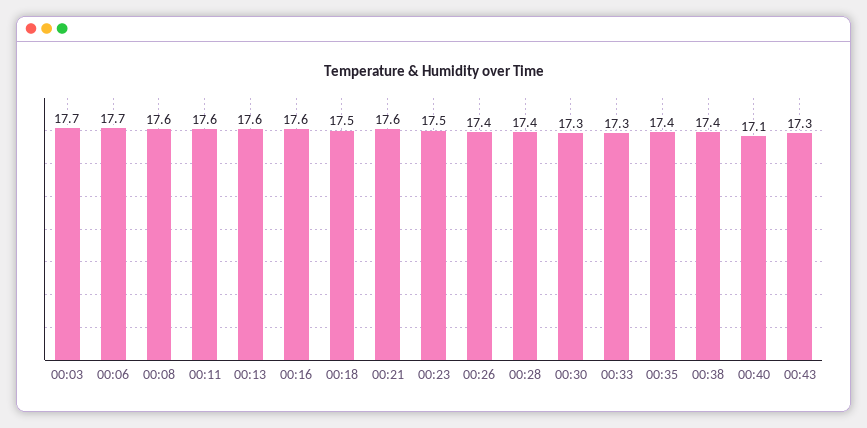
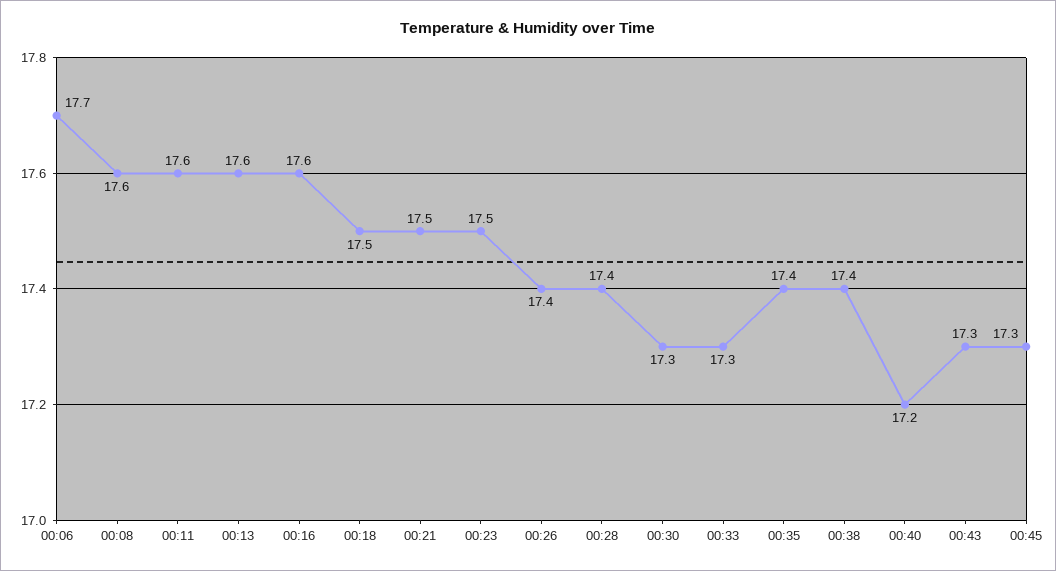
00:03: 17.7 -> none
00:21: 17.6 -> 17.5
00:40: 17.1 -> 17.2
00:45: none -> 17.3

